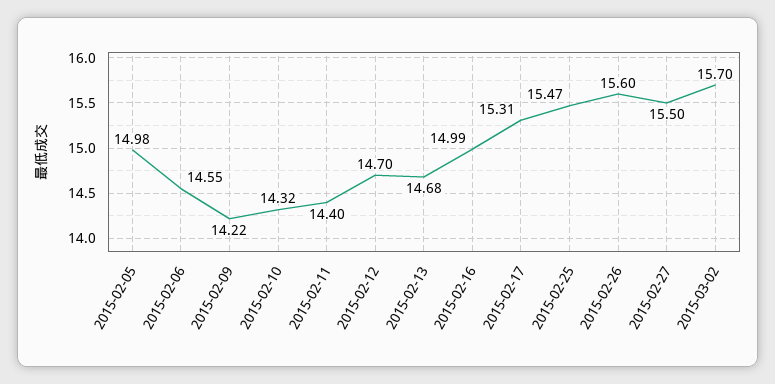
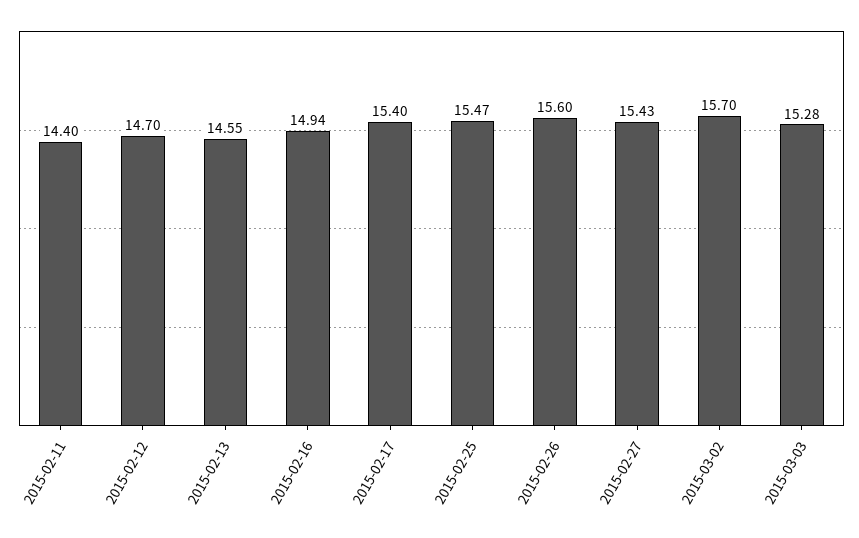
2015-02-05: 14.98 -> none
2015-02-06: 14.55 -> none
2015-02-09: 14.22 -> none
2015-02-10: 14.32 -> none
2015-02-13: 14.68 -> 14.55
2015-02-16: 14.99 -> 14.94
2015-02-17: 15.31 -> 15.4
2015-02-27: 15.5 -> 15.43
2015-03-03: none -> 15.28

